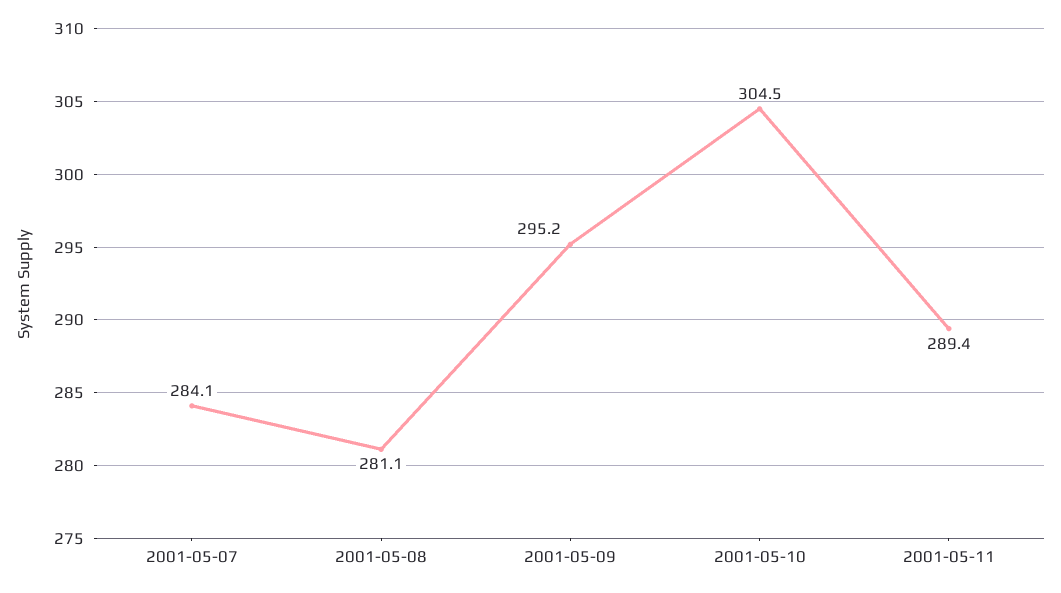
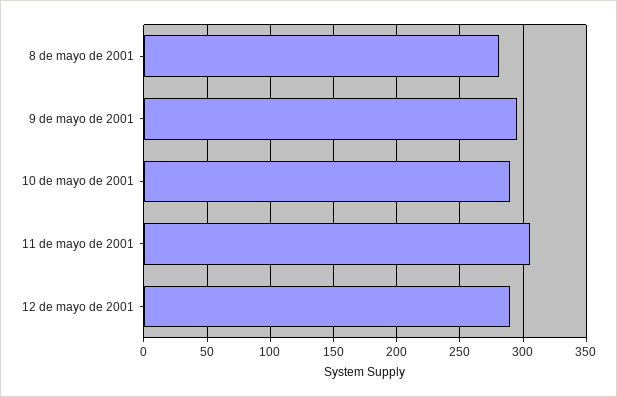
2001-05-07: 284.1 -> none
2001-05-10: 304.5 -> 290
2001-05-11: 289.4 -> 305
12 de mayo de 2001: none -> 290

